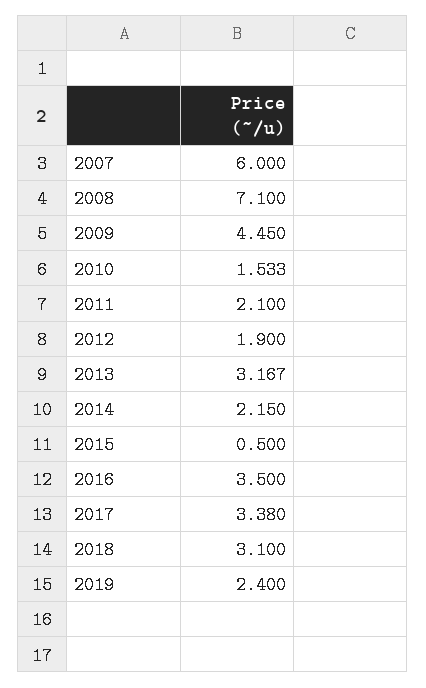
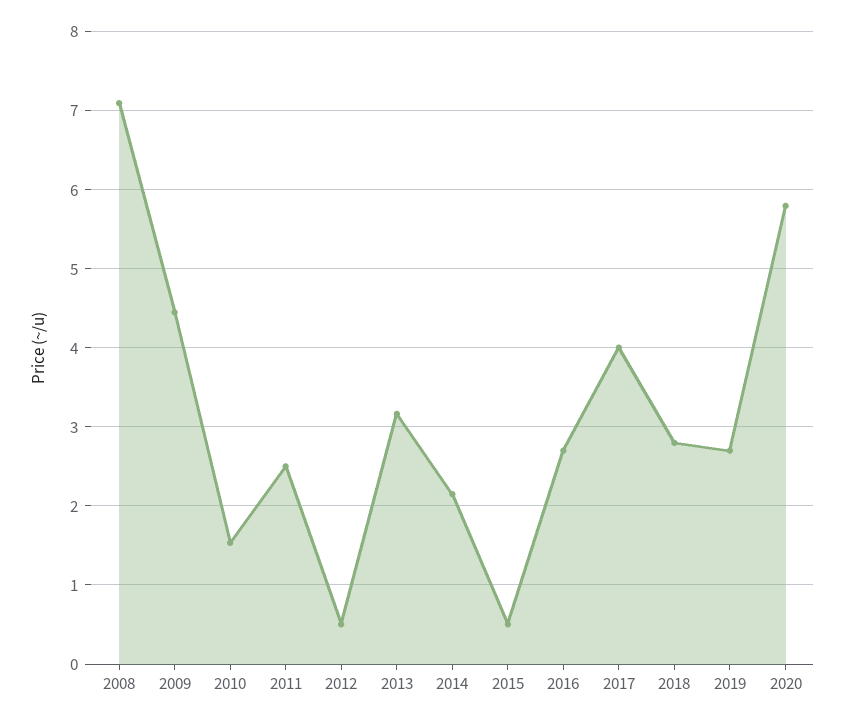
2007: 6 -> none
2011: 2.1 -> 2.5
2012: 1.9 -> 0.5
2016: 3.5 -> 2.7
2017: 3.38 -> 4
2018: 3.1 -> 2.8
2019: 2.4 -> 2.7
2020: none -> 5.8

